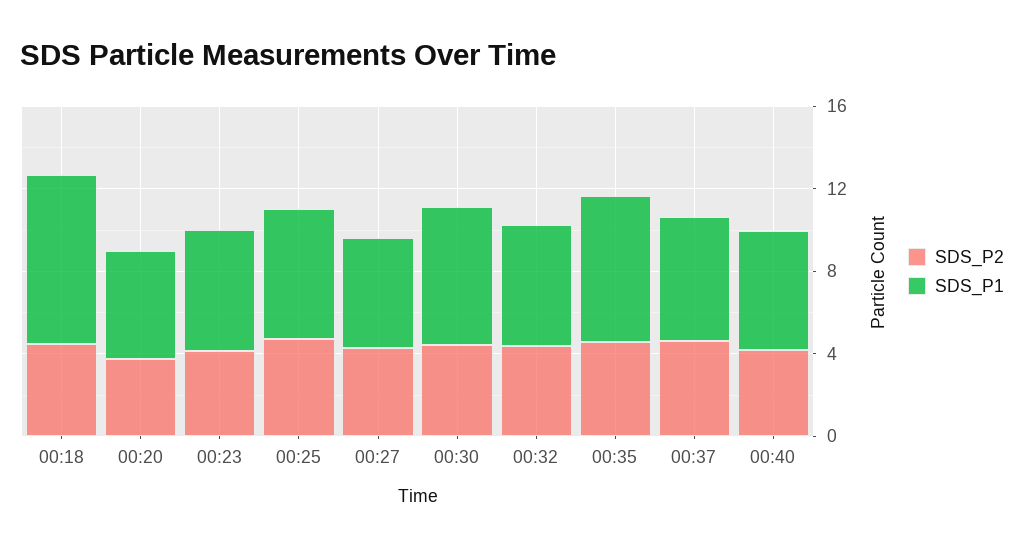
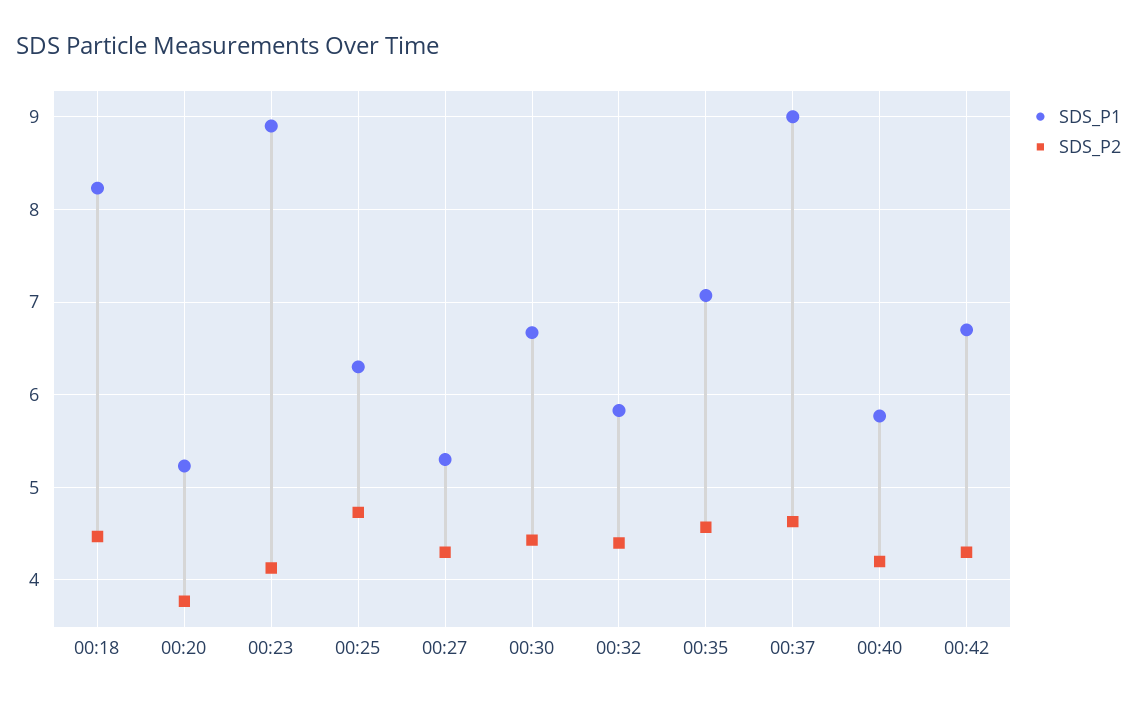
SDS_P1, 00:23: 6 -> 8.9
SDS_P1, 00:37: 6 -> 9
SDS_P1, 00:42: none -> 6.7
SDS_P2, 00:42: none -> 4.3

